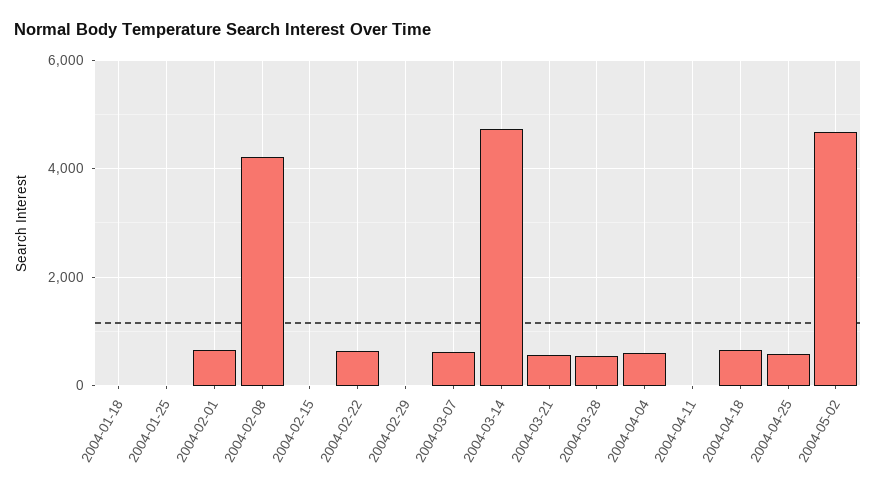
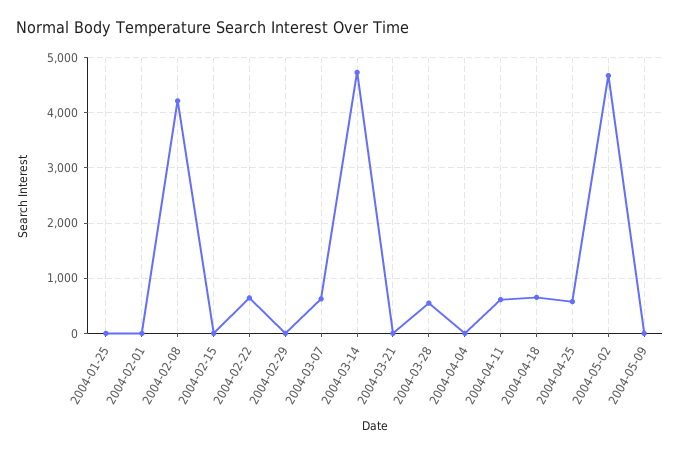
2004-01-18: 0 -> none
2004-02-01: 600 -> 0
2004-03-21: 600 -> 0
2004-04-04: 600 -> 0
2004-04-11: 0 -> 600
2004-05-09: none -> 0

